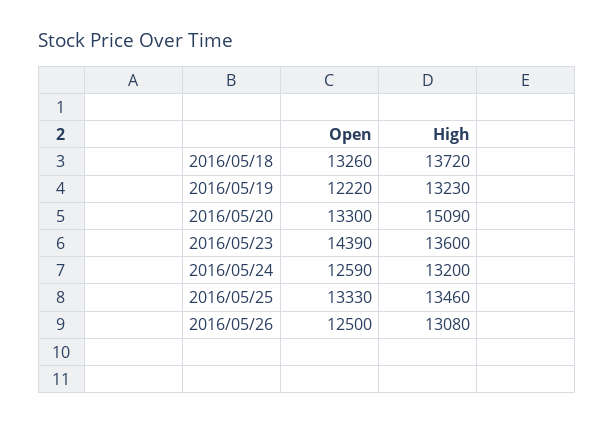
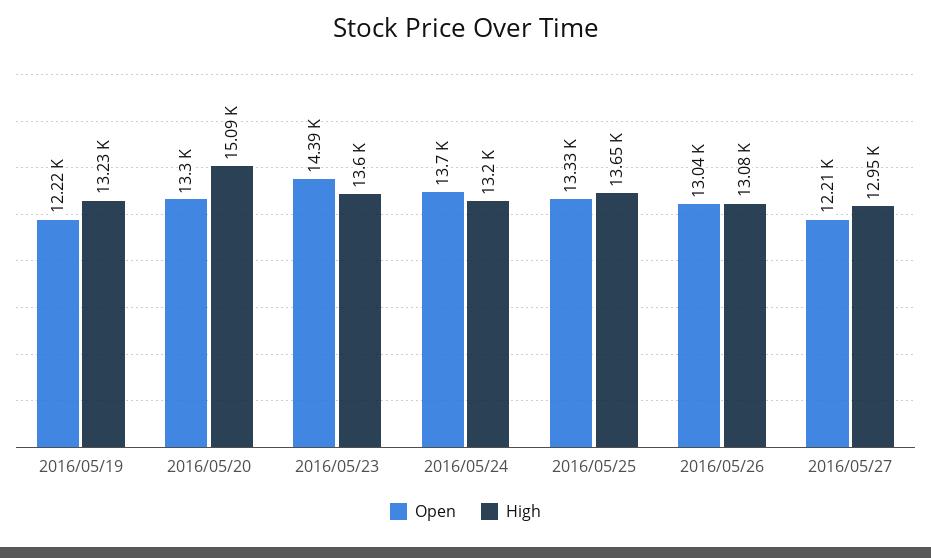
Open, 2016/05/18: 13260 -> none
High, 2016/05/18: 13720 -> none
Open, 2016/05/24: 12590 -> 13700
High, 2016/05/25: 13460 -> 13650
Open, 2016/05/26: 12500 -> 13040
Open, 2016/05/27: none -> 12210
High, 2016/05/27: none -> 12950

